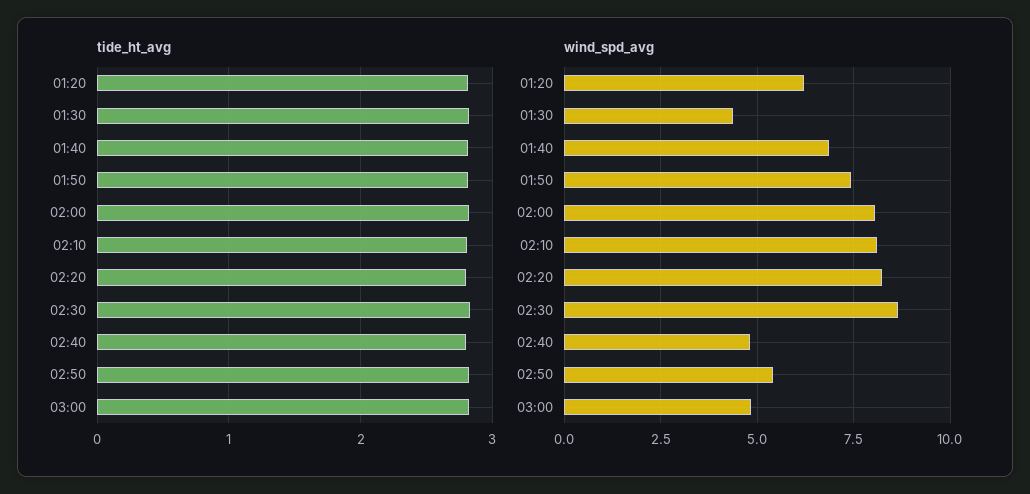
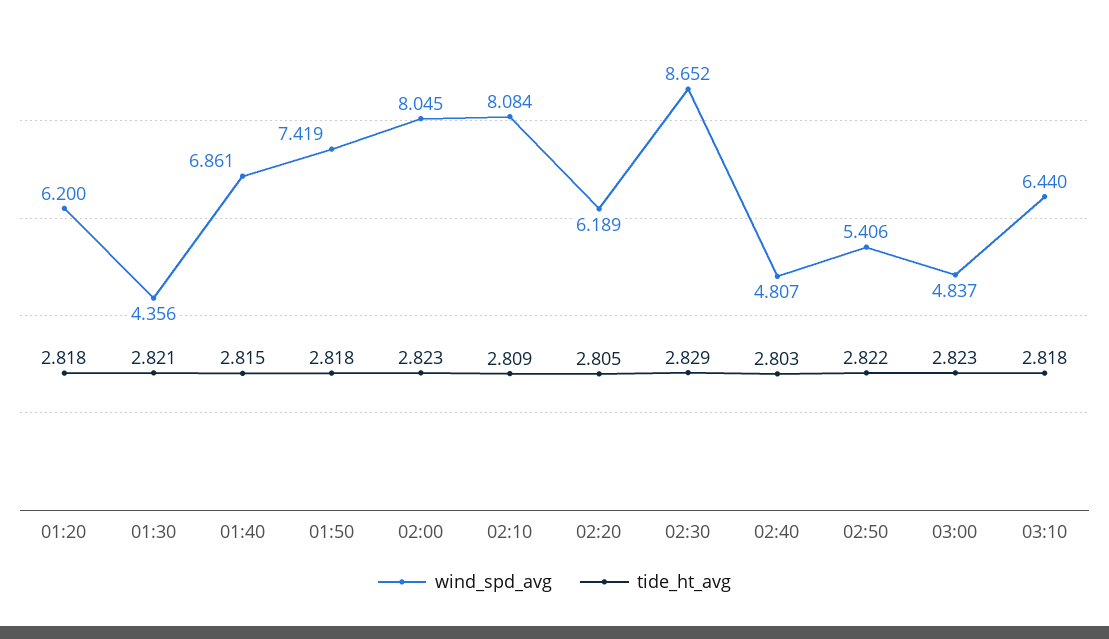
wind_spd_avg, 02:20: 8.25 -> 6.189
wind_spd_avg, 03:10: none -> 6.44
tide_ht_avg, 03:10: none -> 2.818

